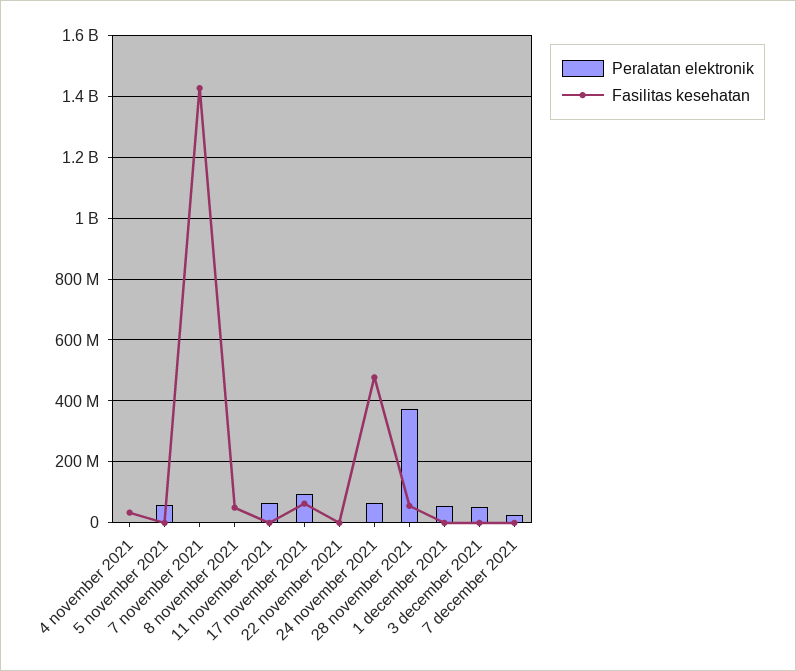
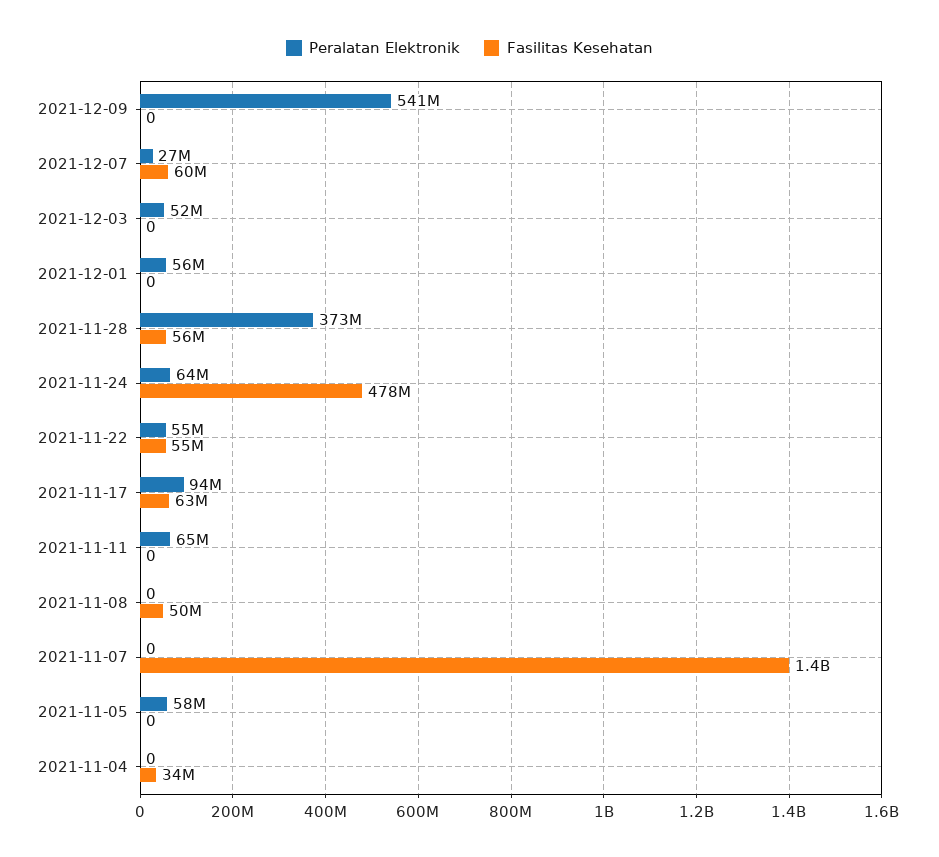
Peralatan elektronik, 22 november 2021: 0 -> 55000000
Fasilitas kesehatan, 22 november 2021: 0 -> 55000000
Fasilitas kesehatan, 7 december 2021: 0 -> 60000000
Peralatan elektronik, 2021-12-09: none -> 541000000
Fasilitas kesehatan, 2021-12-09: none -> 0

